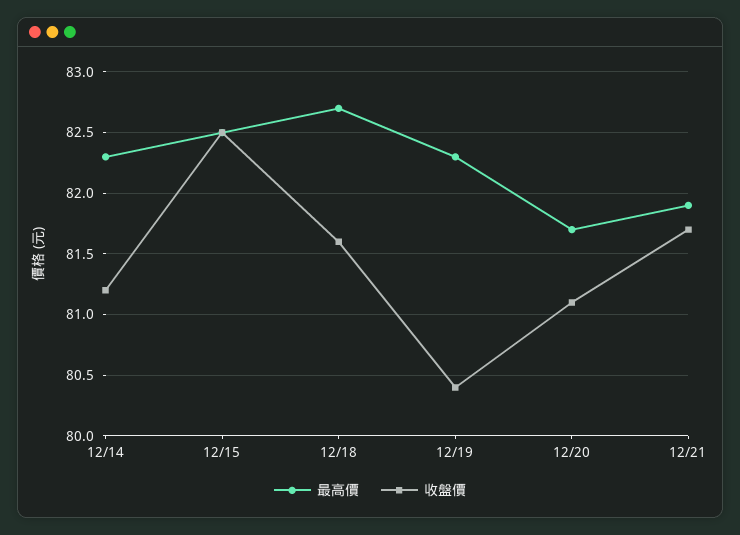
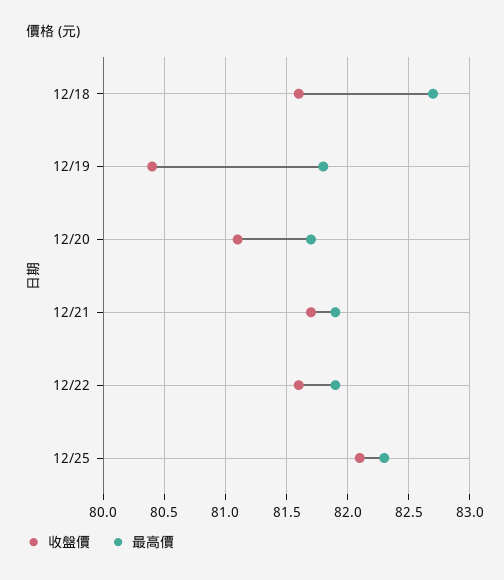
最高價, 12/14: 82.3 -> none
收盤價, 12/14: 81.2 -> none
最高價, 12/15: 82.5 -> none
收盤價, 12/15: 82.5 -> none
最高價, 12/19: 82.3 -> 81.8
收盤價, 12/22: none -> 81.6
最高價, 12/22: none -> 81.9
收盤價, 12/25: none -> 82.1
最高價, 12/25: none -> 82.3

